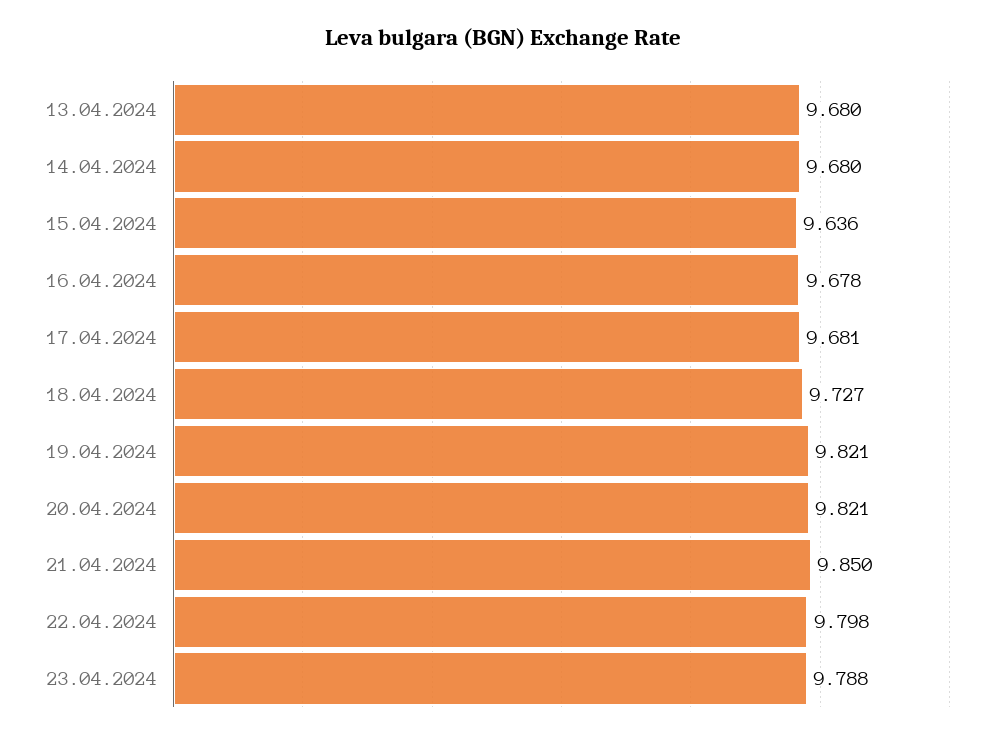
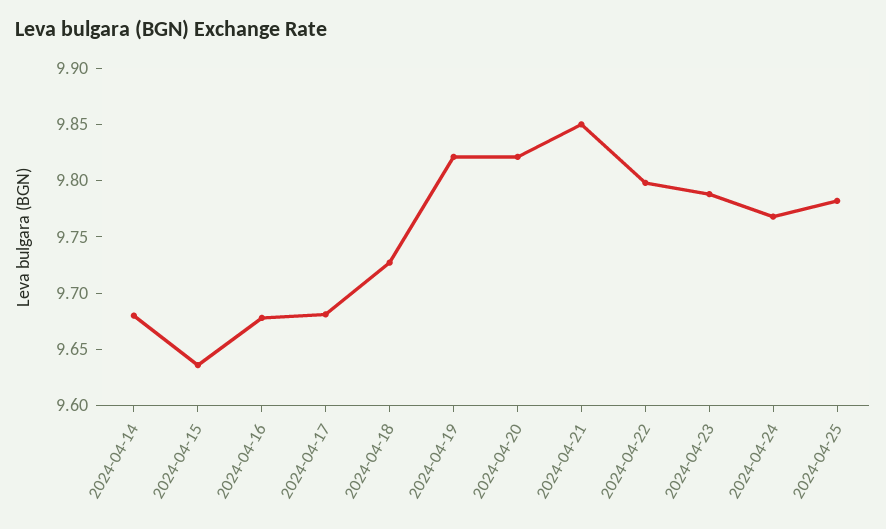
13.04.2024: 9.68 -> none
2024-04-24: none -> 9.77
2024-04-25: none -> 9.78

